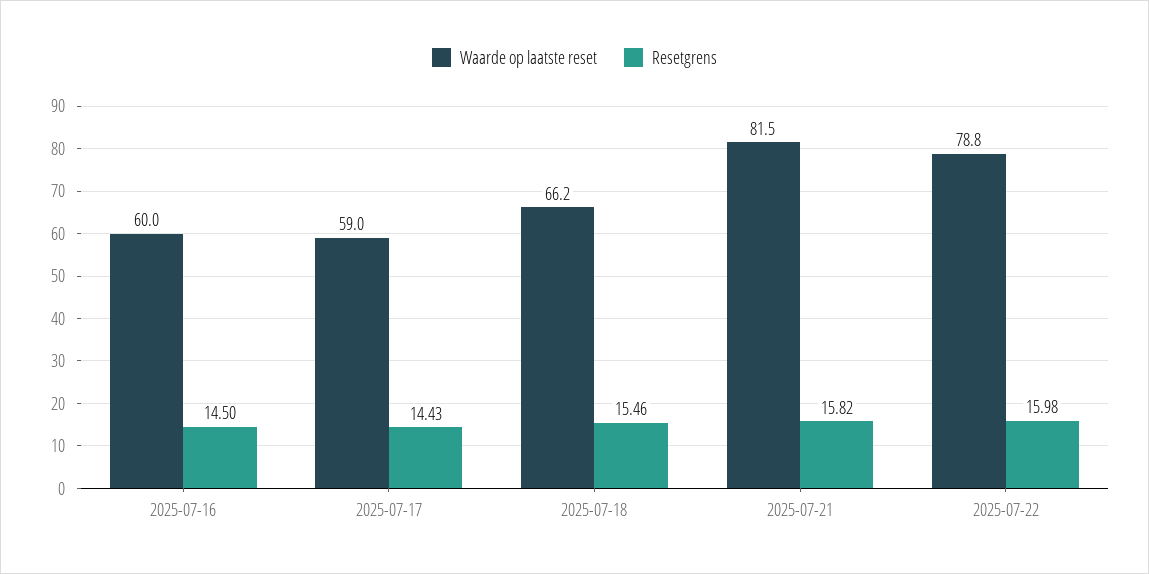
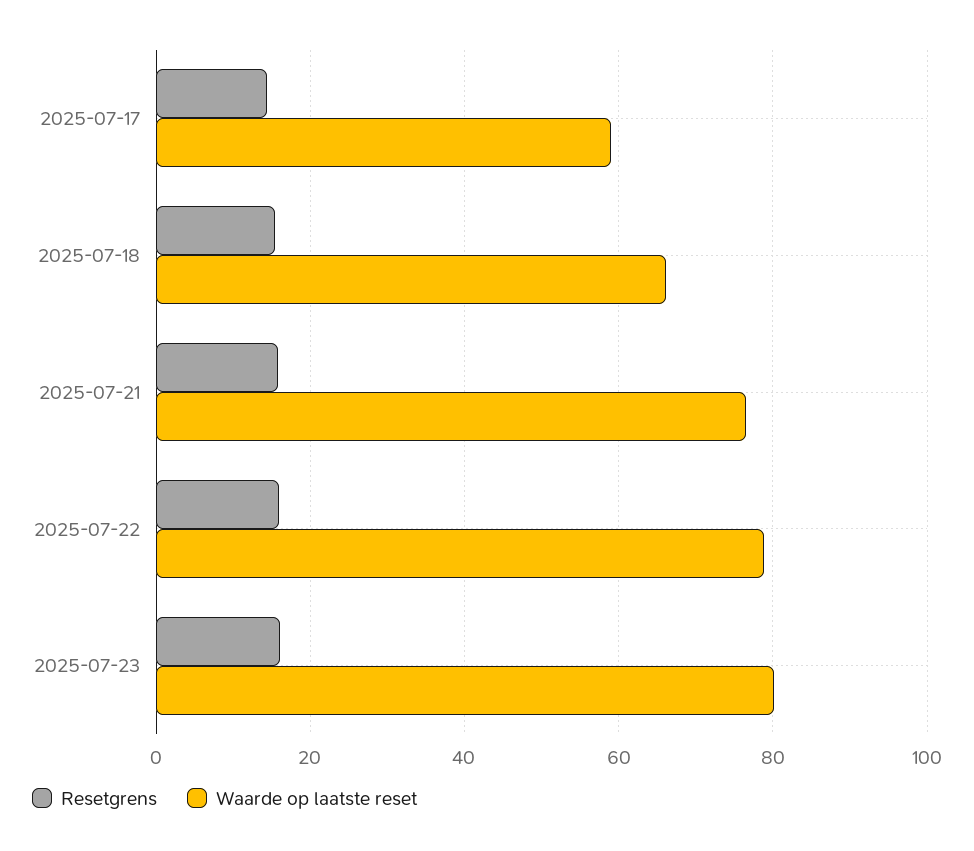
Waarde op laatste reset, 2025-07-16: 60 -> none
Resetgrens, 2025-07-16: 14.5 -> none
Waarde op laatste reset, 2025-07-21: 81.5 -> 76
Resetgrens, 2025-07-23: none -> 16
Waarde op laatste reset, 2025-07-23: none -> 80

